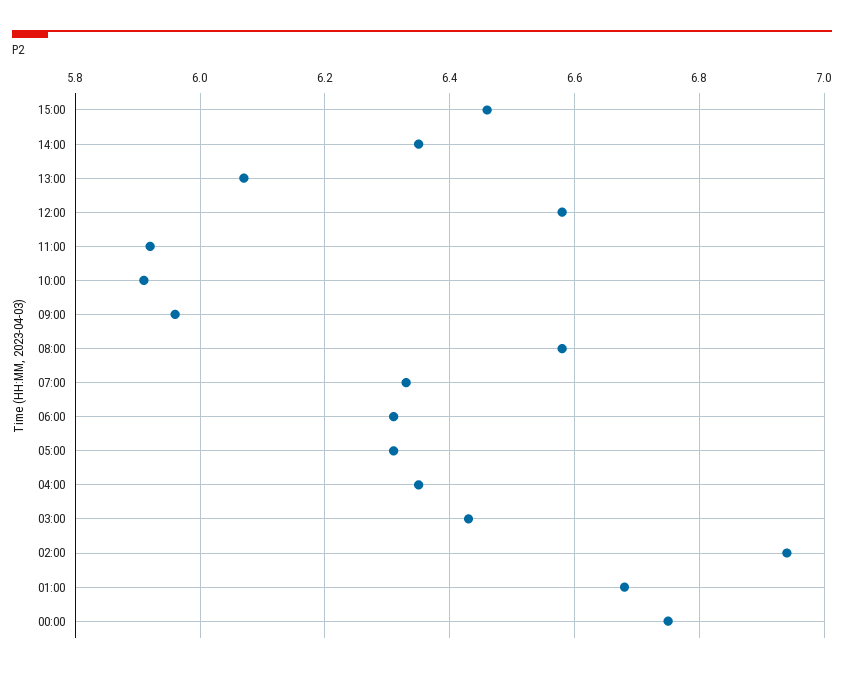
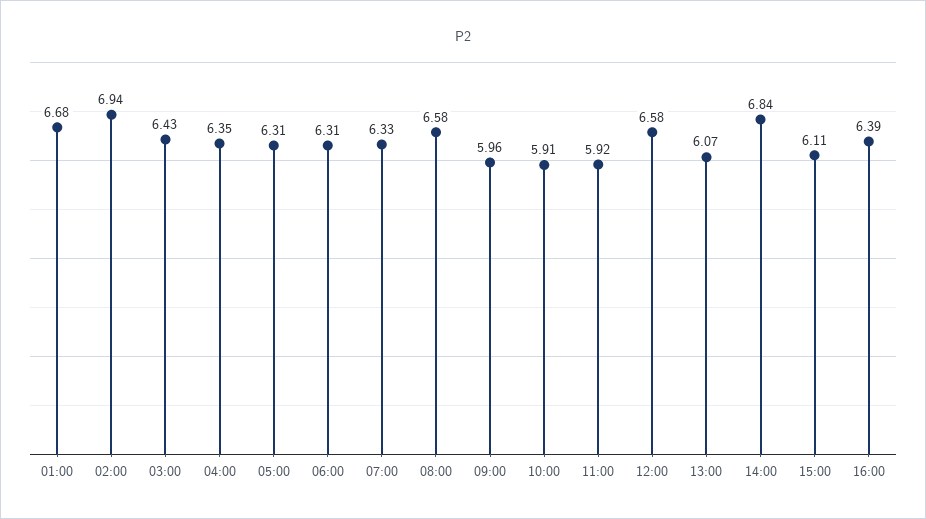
15:00: 6.45 -> 6.11
14:00: 6.35 -> 6.84
00:00: 6.75 -> none
16:00: none -> 6.39

